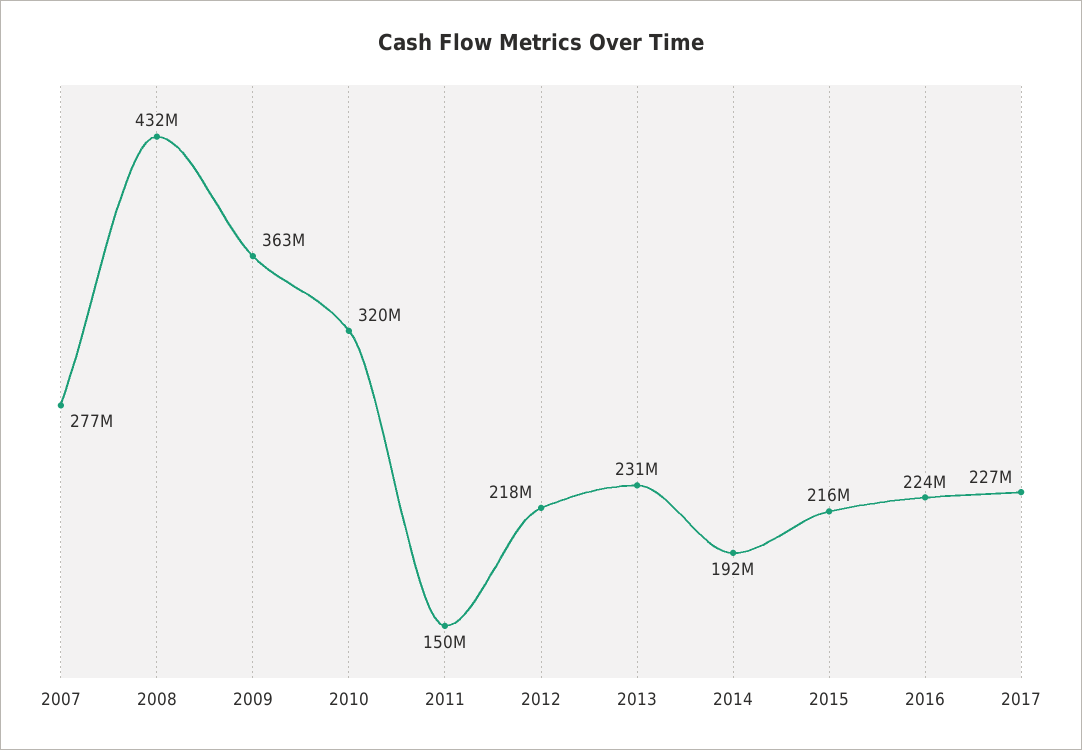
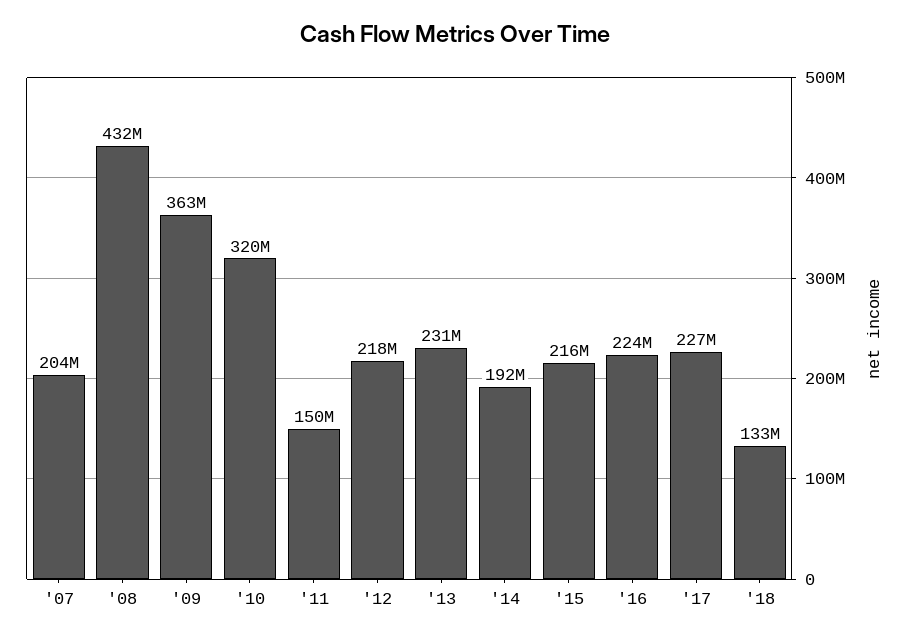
2007: 277000000 -> 204000000
'18: none -> 133000000

